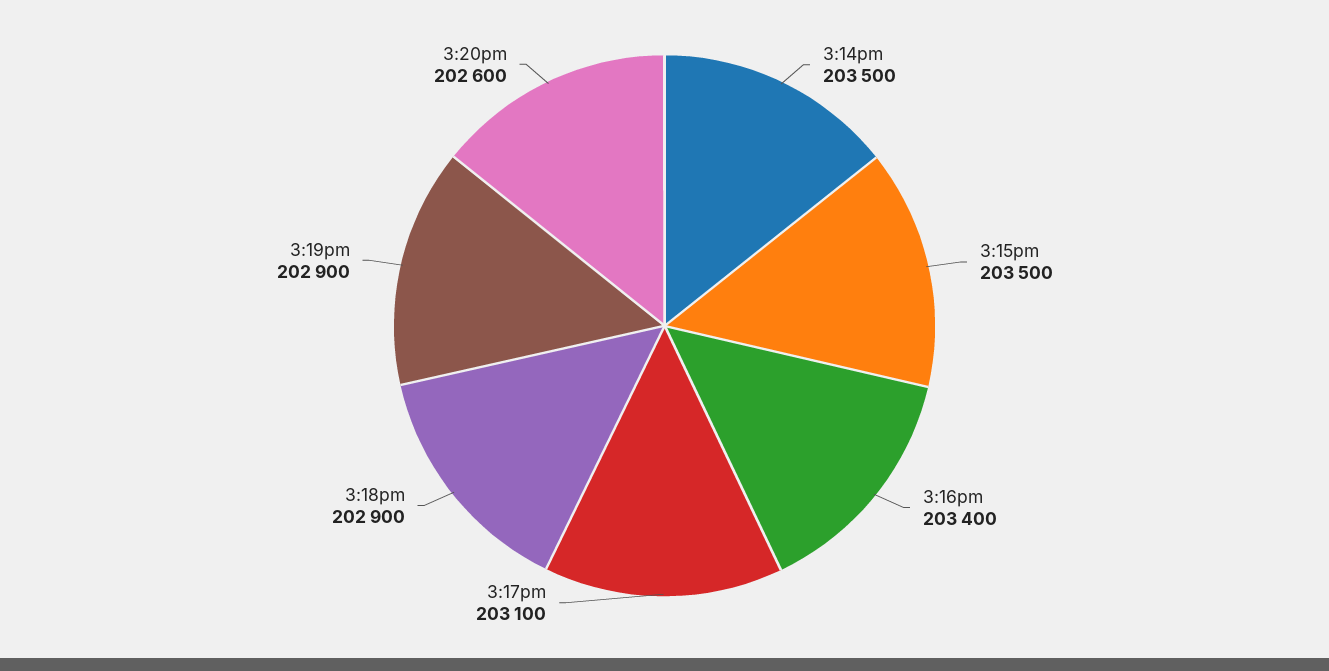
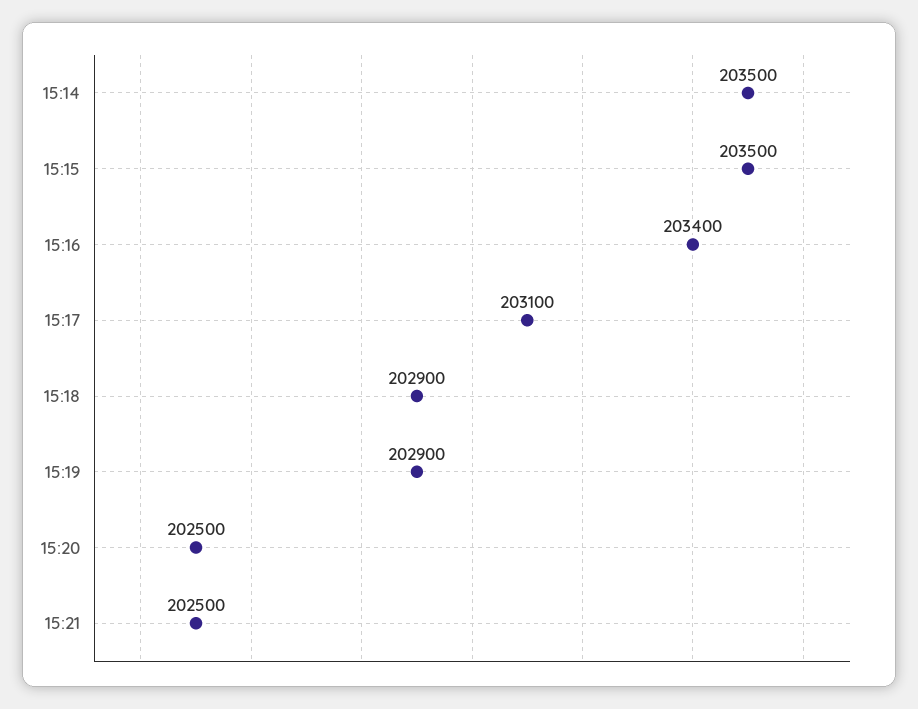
3:20pm: 202600 -> 202500
15:21: none -> 202500

